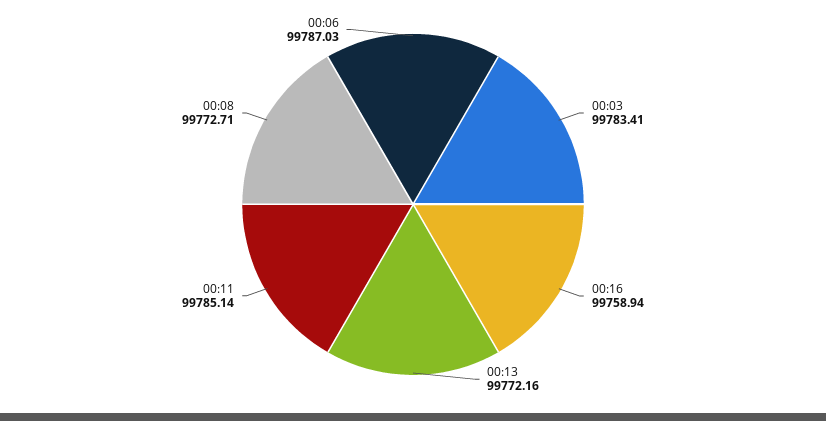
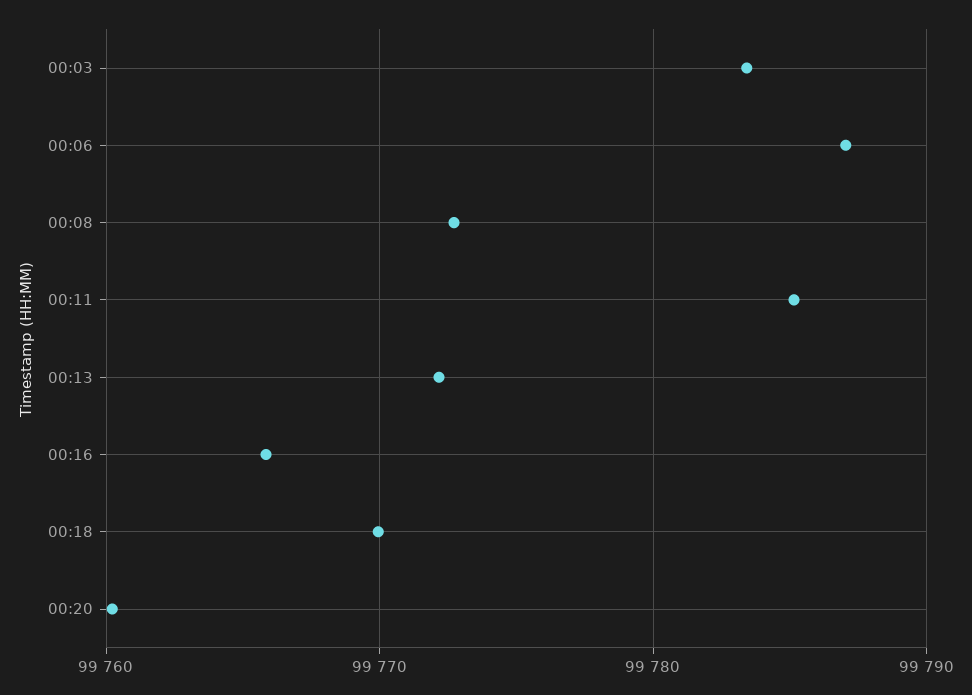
00:16: 99758.94 -> 99766
00:18: none -> 99770
00:20: none -> 99760

